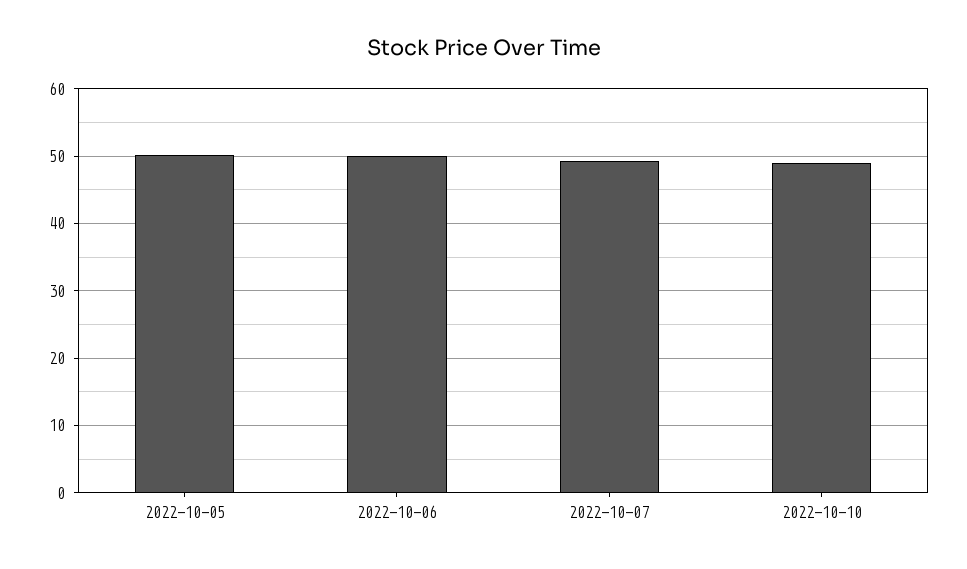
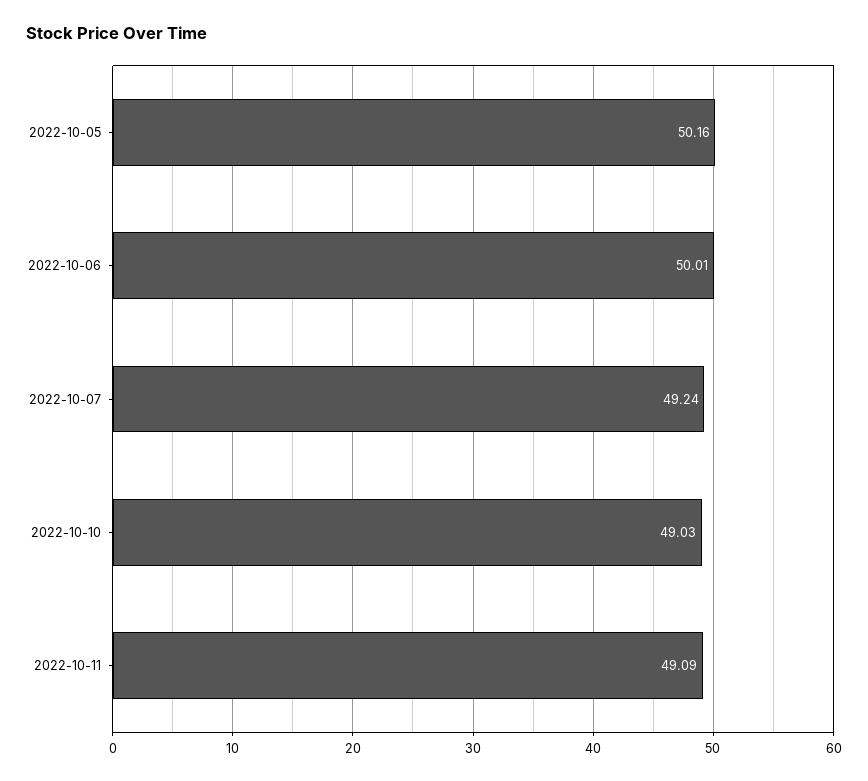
2022-10-11: none -> 49.09

